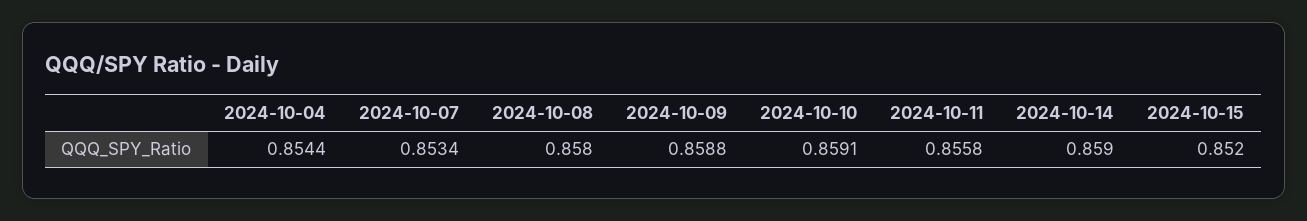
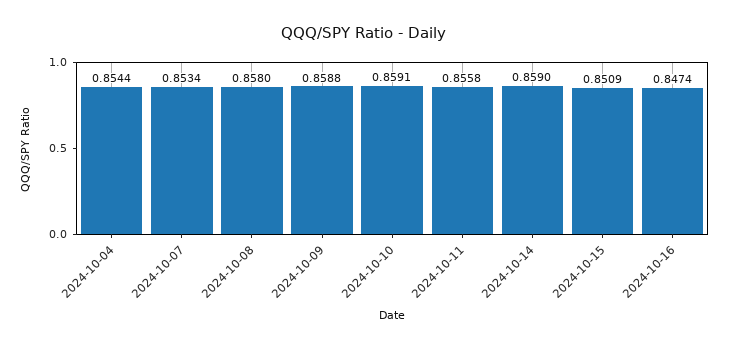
2024-10-15: 0.852 -> 0.8509
2024-10-16: none -> 0.8474

